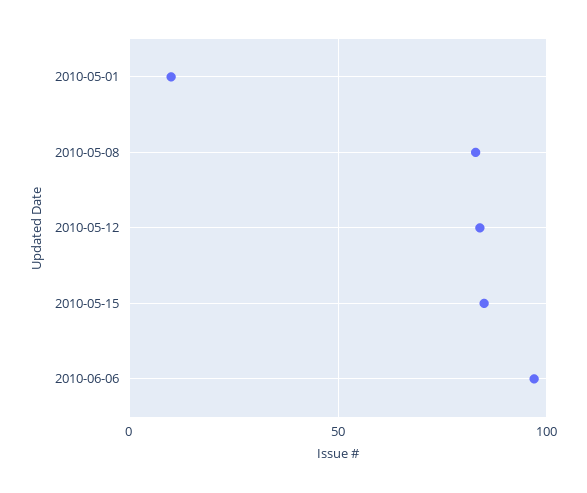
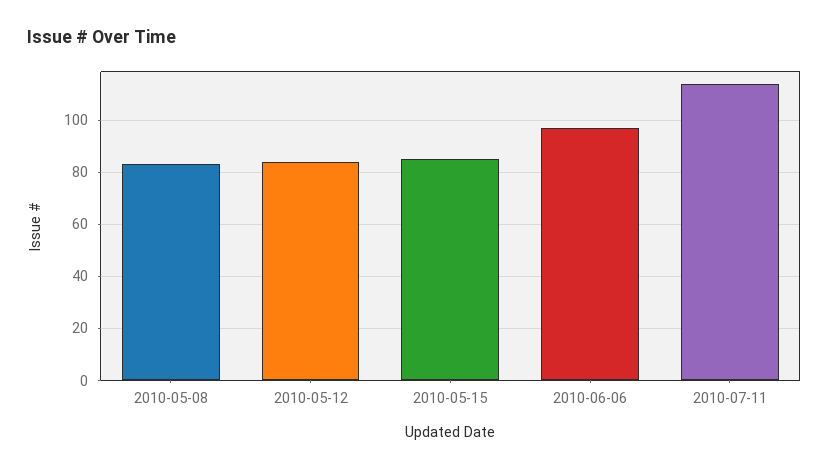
2010-05-01: 10 -> none
2010-07-11: none -> 115

